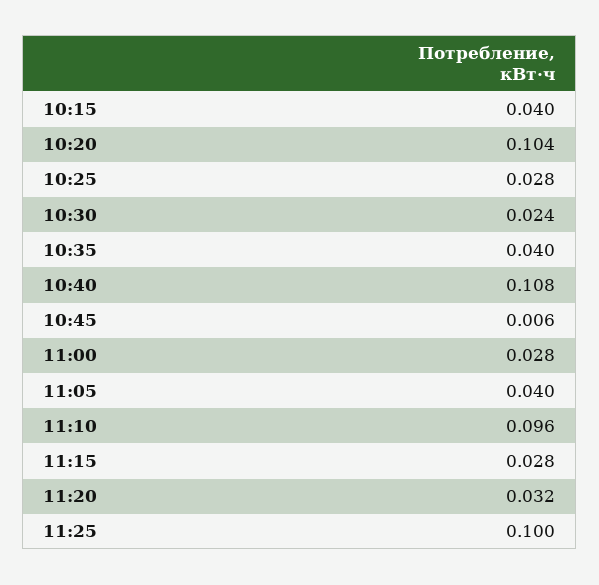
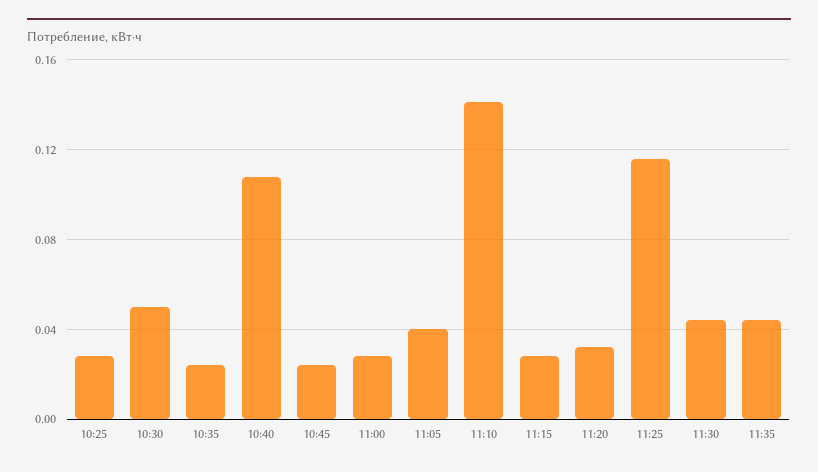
10:15: 0.04 -> none
10:20: 0.104 -> none
10:30: 0.024 -> 0.05
10:35: 0.04 -> 0.025
10:45: 0.006 -> 0.025
11:10: 0.096 -> 0.14
11:25: 0.1 -> 0.115
11:30: none -> 0.045
11:35: none -> 0.045

